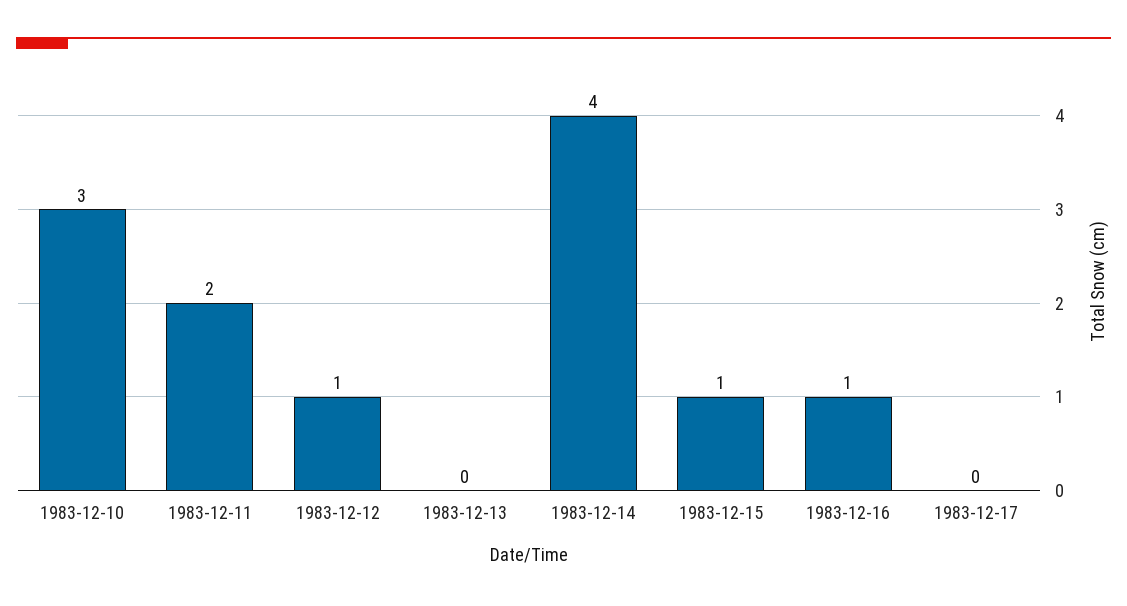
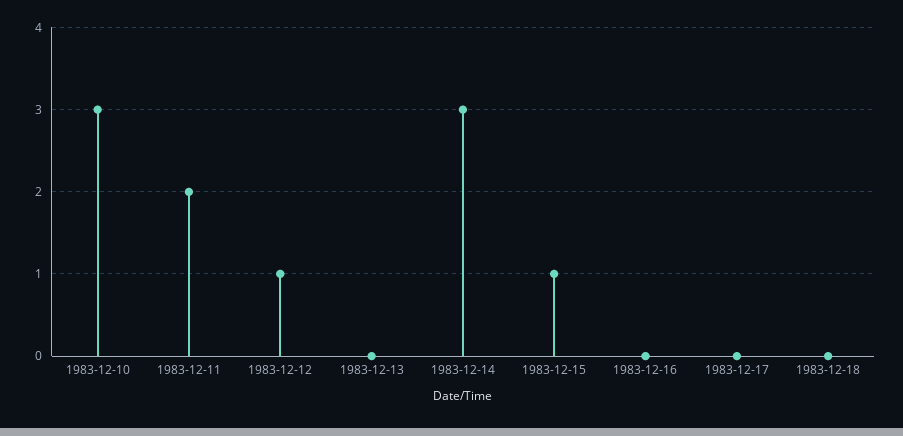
1983-12-14: 4 -> 3
1983-12-16: 1 -> 0
1983-12-18: none -> 0

